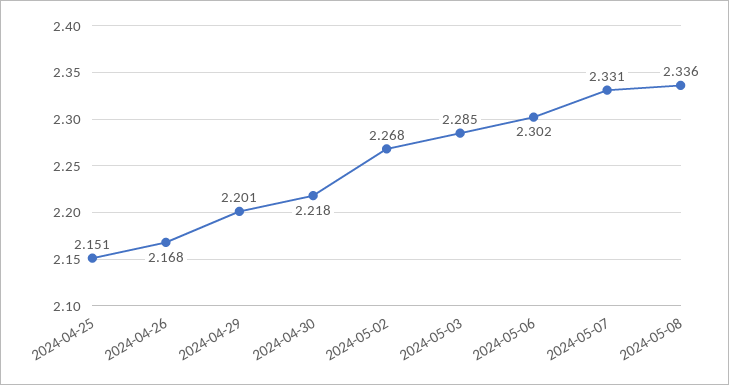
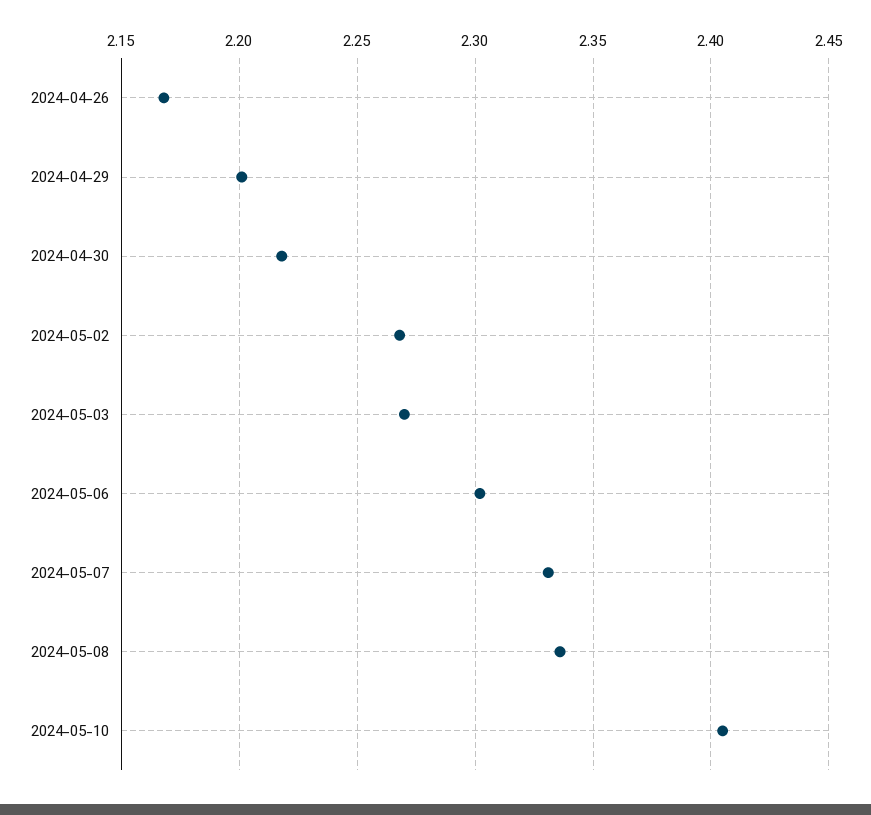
2024-04-25: 2.151 -> none
2024-05-03: 2.285 -> 2.27
2024-05-10: none -> 2.405

